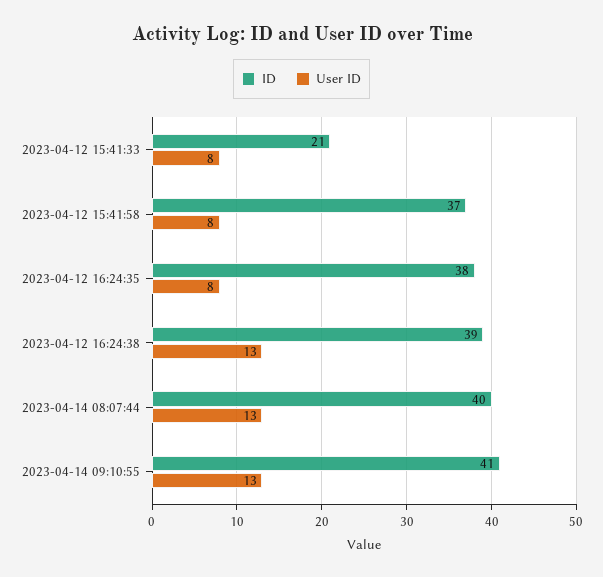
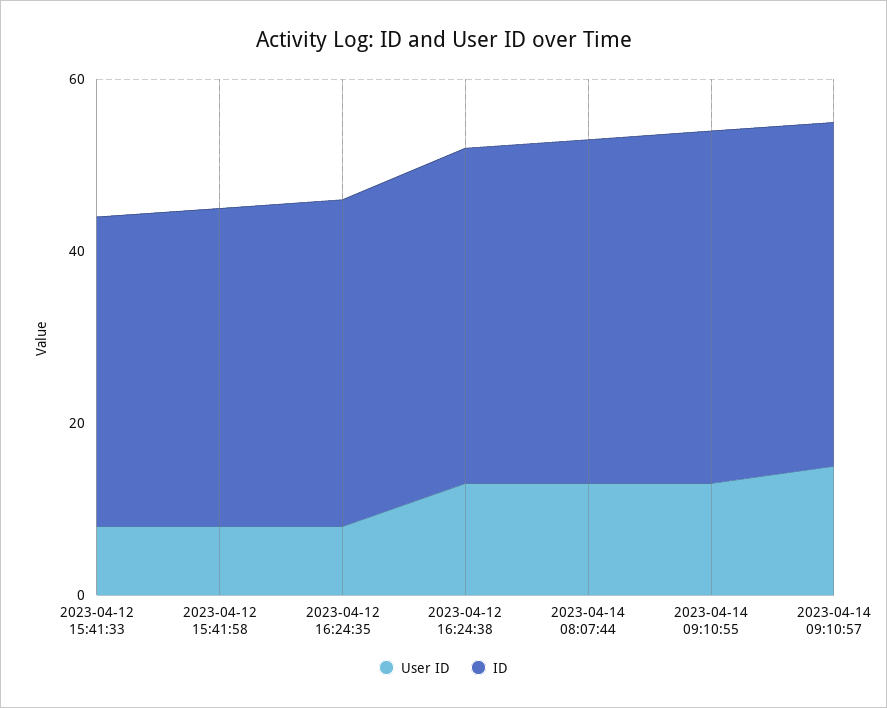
ID, 2023-04-12 15:41:33: 21 -> 35
User ID, 2023-04-14 09:10:57: none -> 15
ID, 2023-04-14 09:10:57: none -> 40

